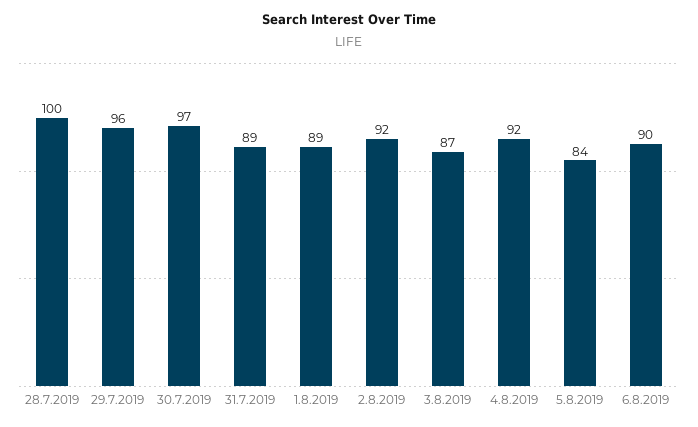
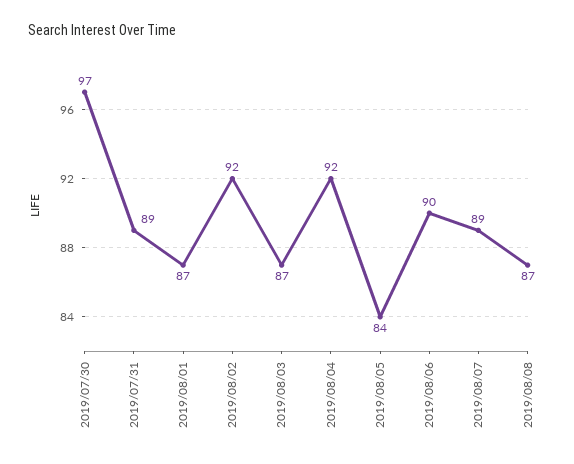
28.7.2019: 100 -> none
29.7.2019: 96 -> none
1.8.2019: 89 -> 87
2019/08/07: none -> 89
2019/08/08: none -> 87

